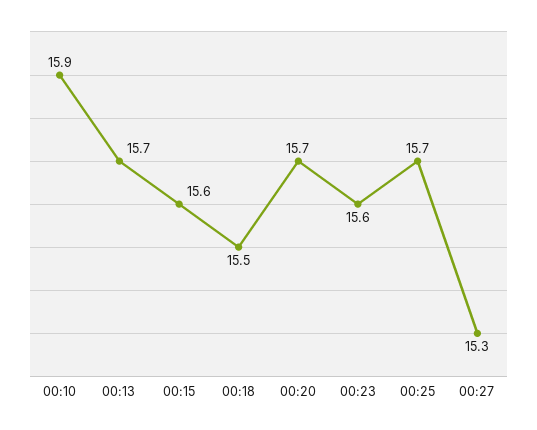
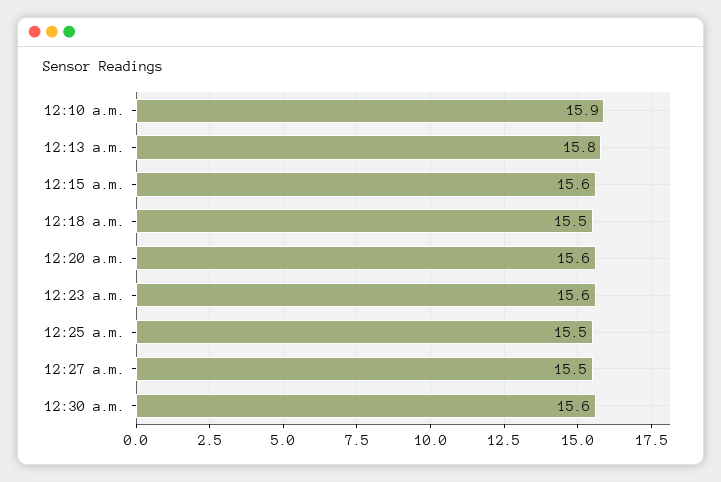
00:13: 15.7 -> 15.8
00:20: 15.7 -> 15.6
00:25: 15.7 -> 15.5
00:27: 15.3 -> 15.5
12:30 a.m.: none -> 15.6

